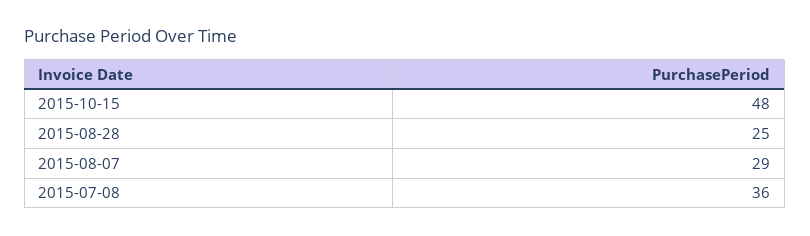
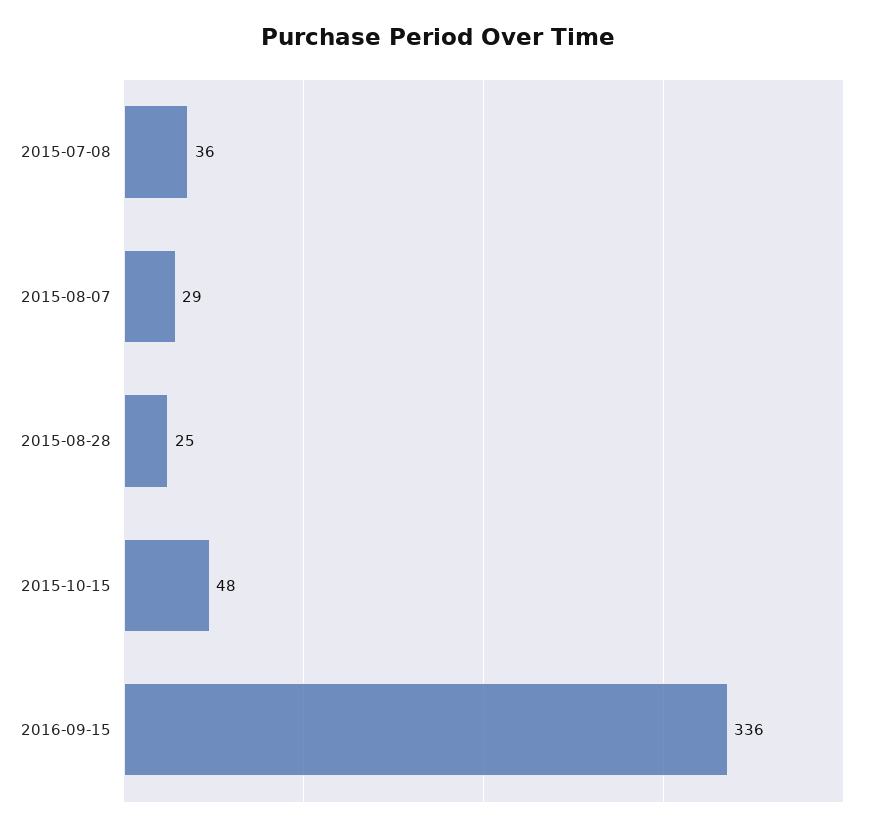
2016-09-15: none -> 336

